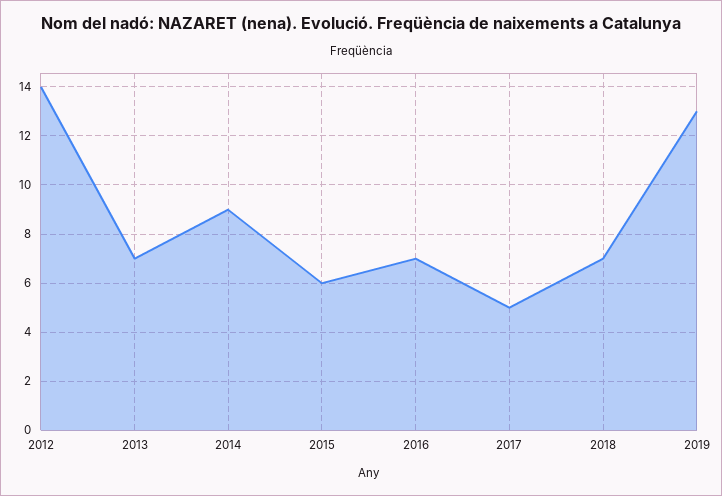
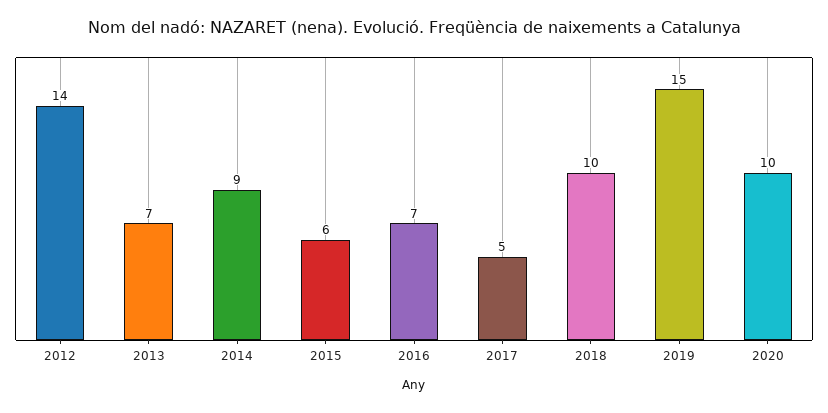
2018: 7 -> 10
2019: 13 -> 15
2020: none -> 10

